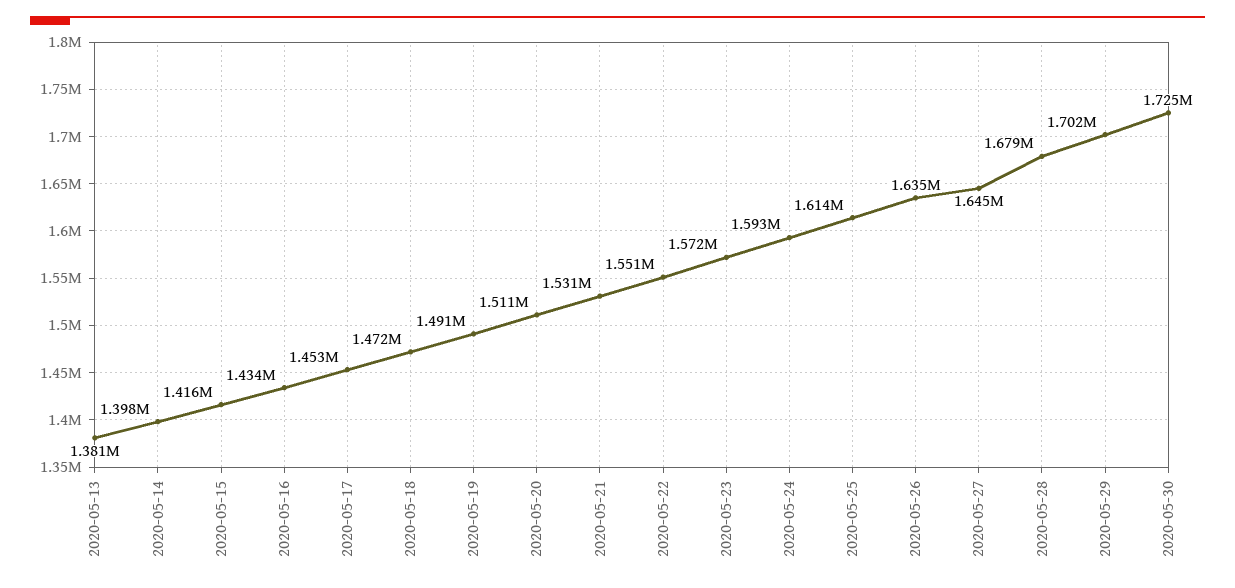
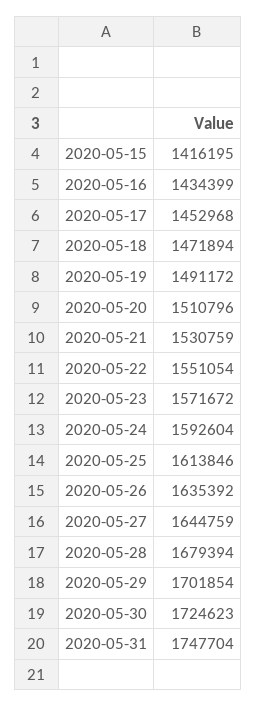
2020-05-13: 1381000 -> none
2020-05-14: 1398000 -> none
2020-05-31: none -> 1747704

